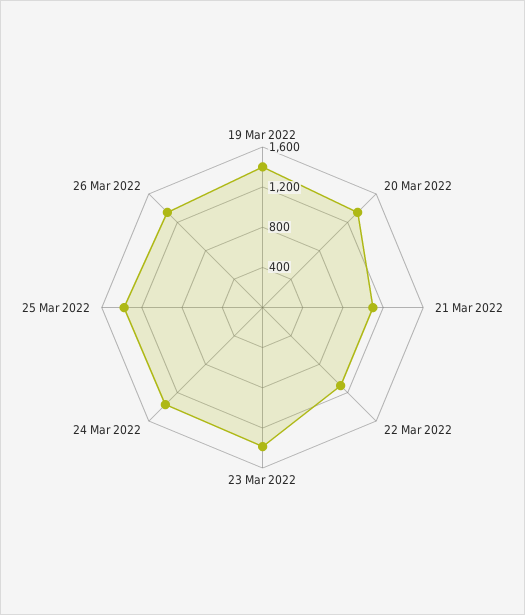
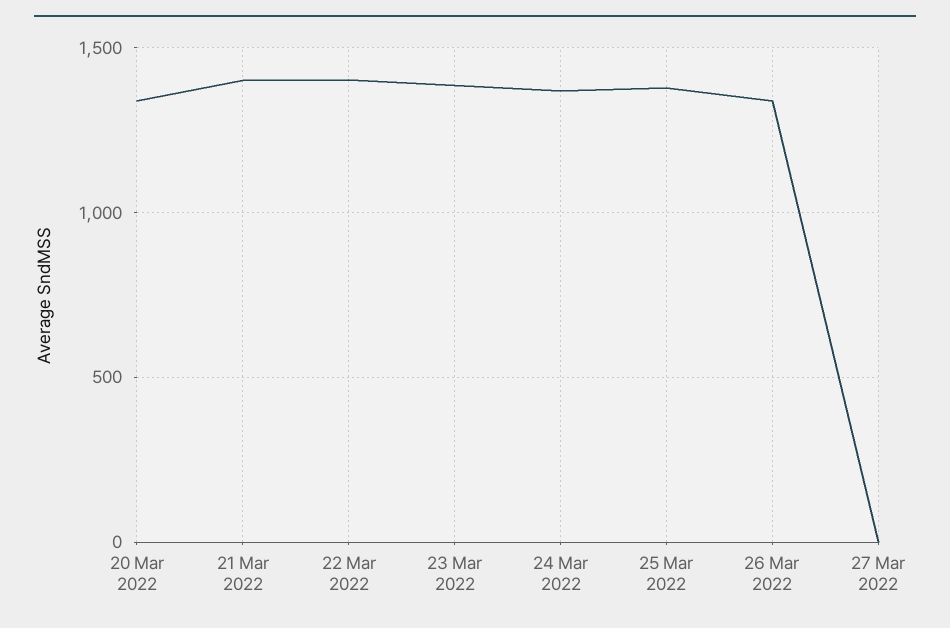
19 Mar 2022: 1400 -> none
21 Mar 2022: 1100 -> 1400
22 Mar 2022: 1100 -> 1400
27 Mar 2022: none -> 0

